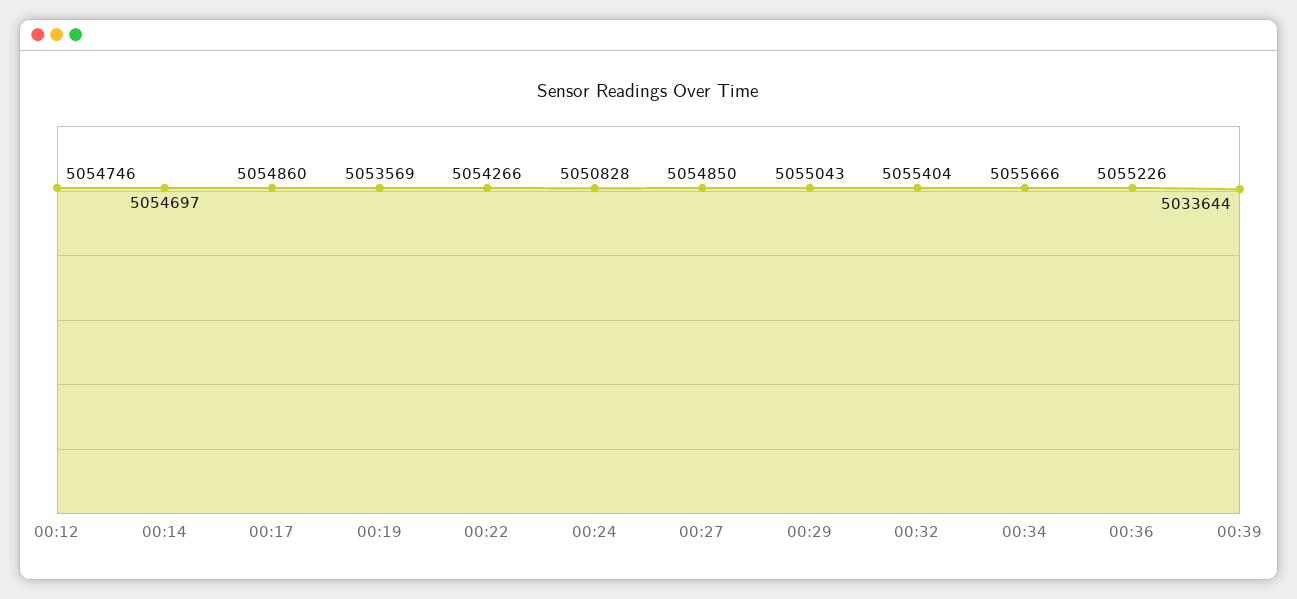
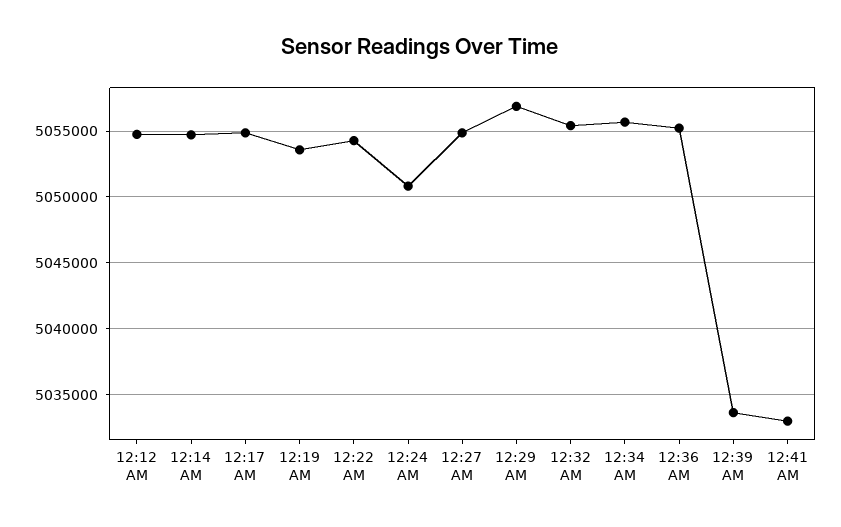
00:29: 5055043 -> 5057000
12:41 AM: none -> 5033000

